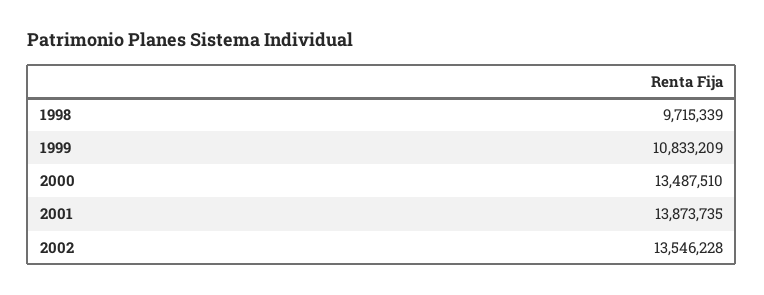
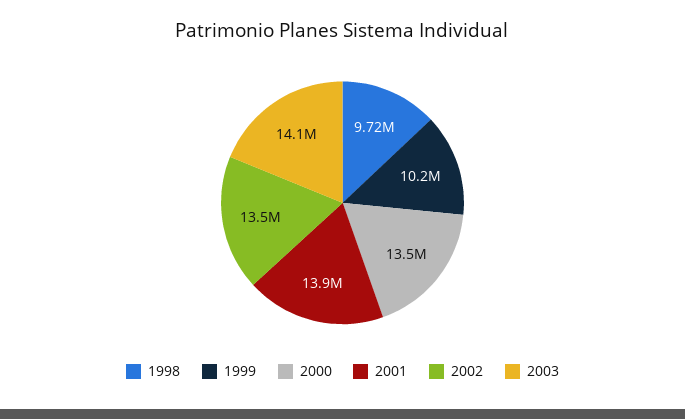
1999: 10833209 -> 10200000
2003: none -> 14100000

